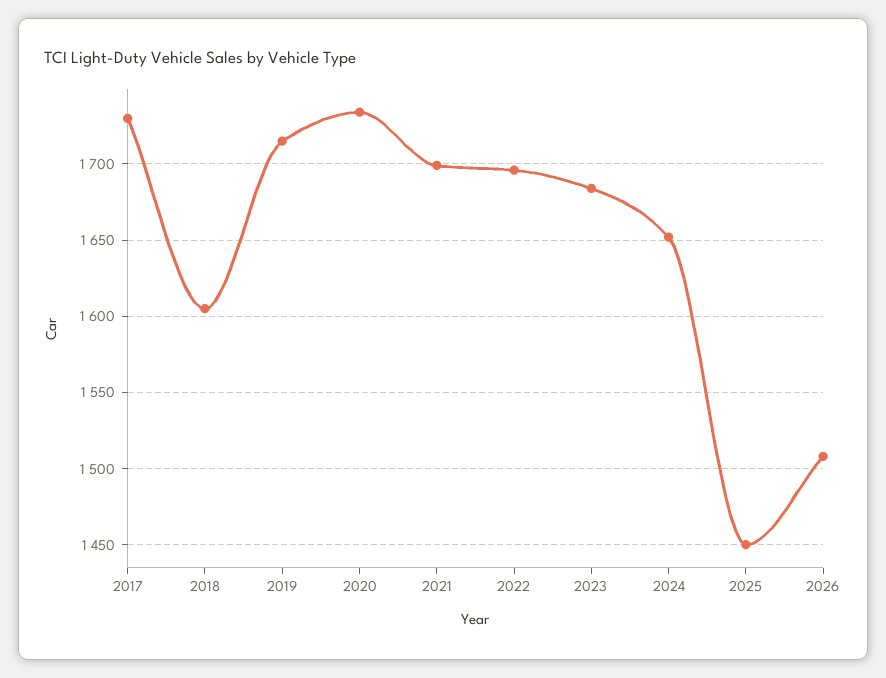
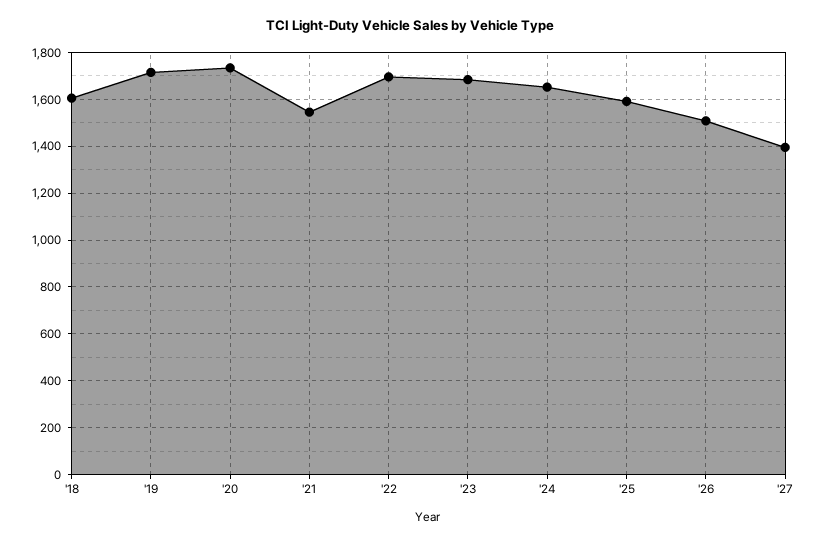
2017: 1730 -> none
2021: 1700 -> 1550
2025: 1450 -> 1600
'27: none -> 1400

